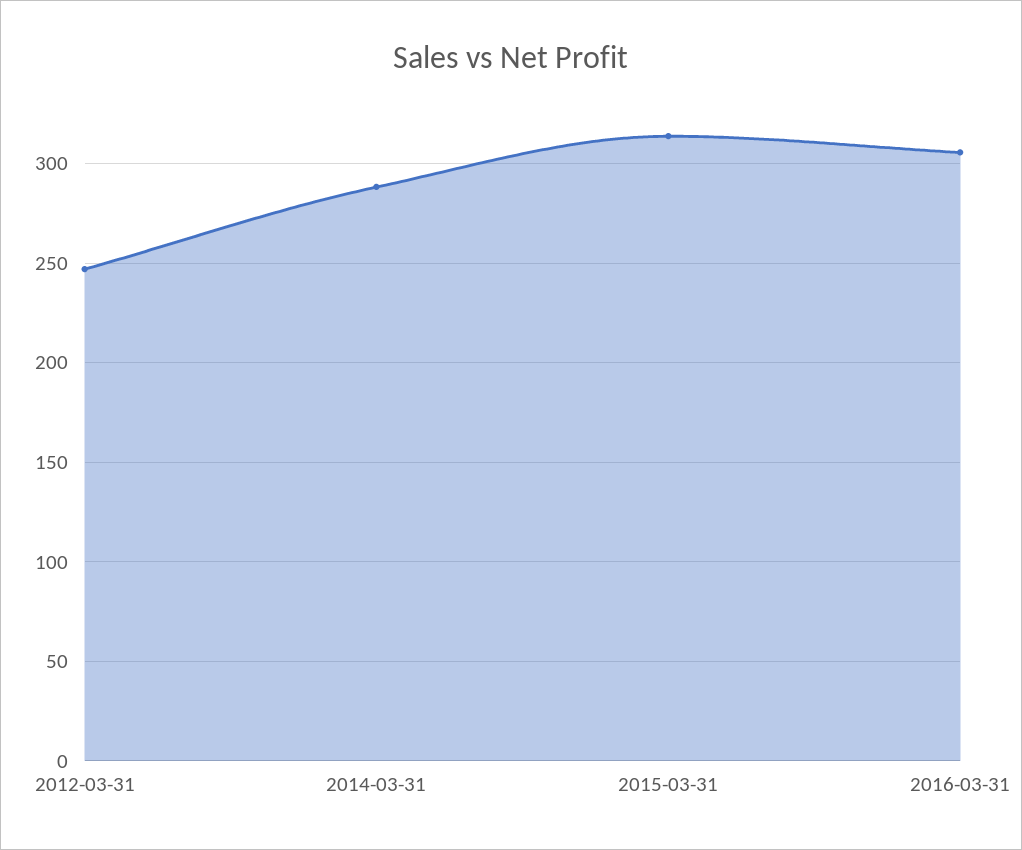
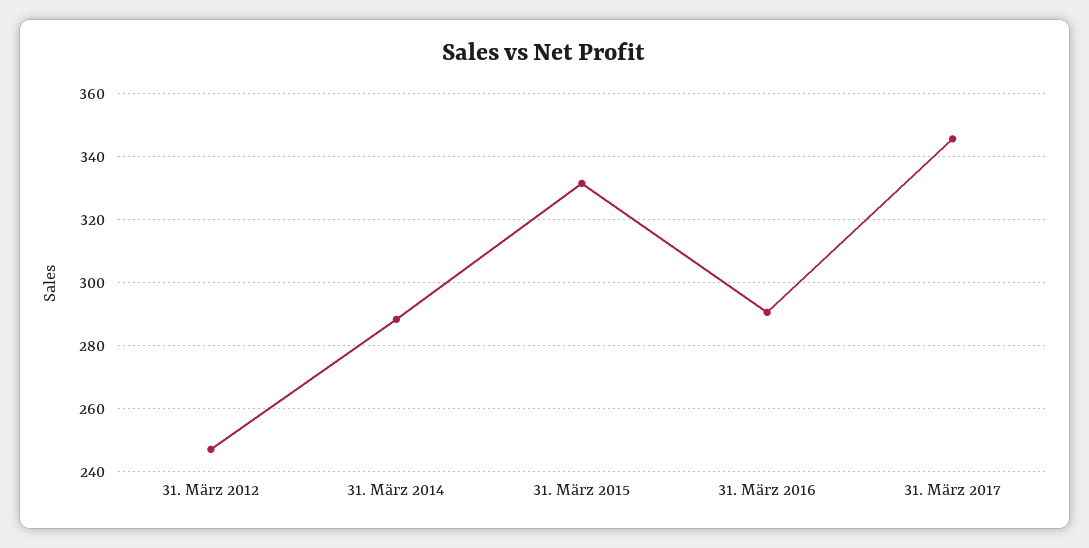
2015-03-31: 315 -> 332
2016-03-31: 305 -> 290
31. März 2017: none -> 346

